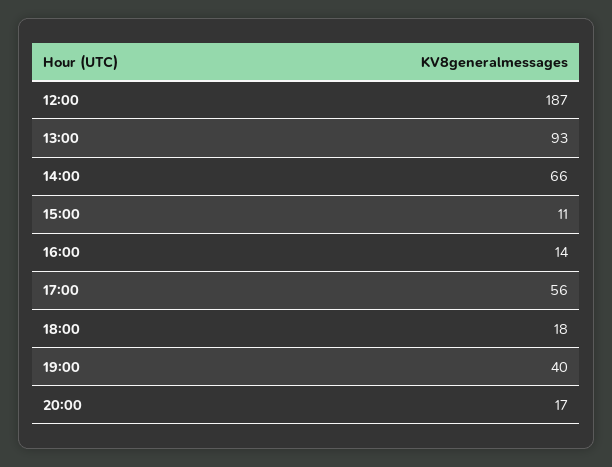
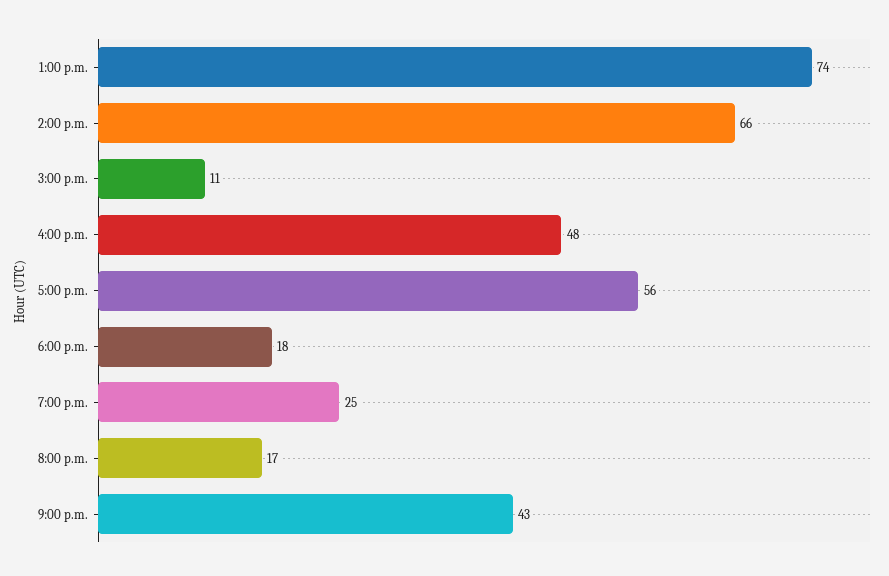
12:00: 187 -> none
13:00: 93 -> 74
16:00: 14 -> 48
19:00: 40 -> 25
9:00 p.m.: none -> 43

